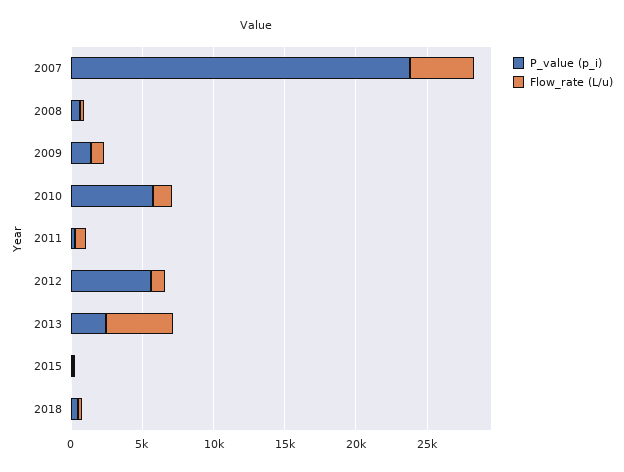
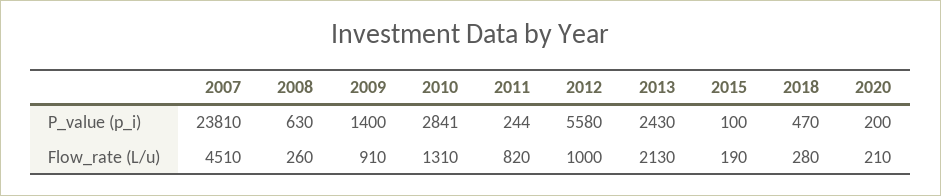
P_value (p_i), 2010: 6000 -> 2841
Flow_rate (L/u), 2013: 5000 -> 2130
P_value (p_i), 2020: none -> 200
Flow_rate (L/u), 2020: none -> 210

